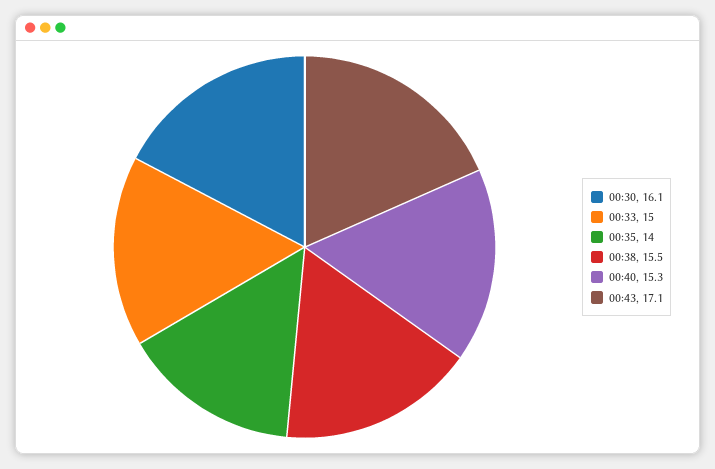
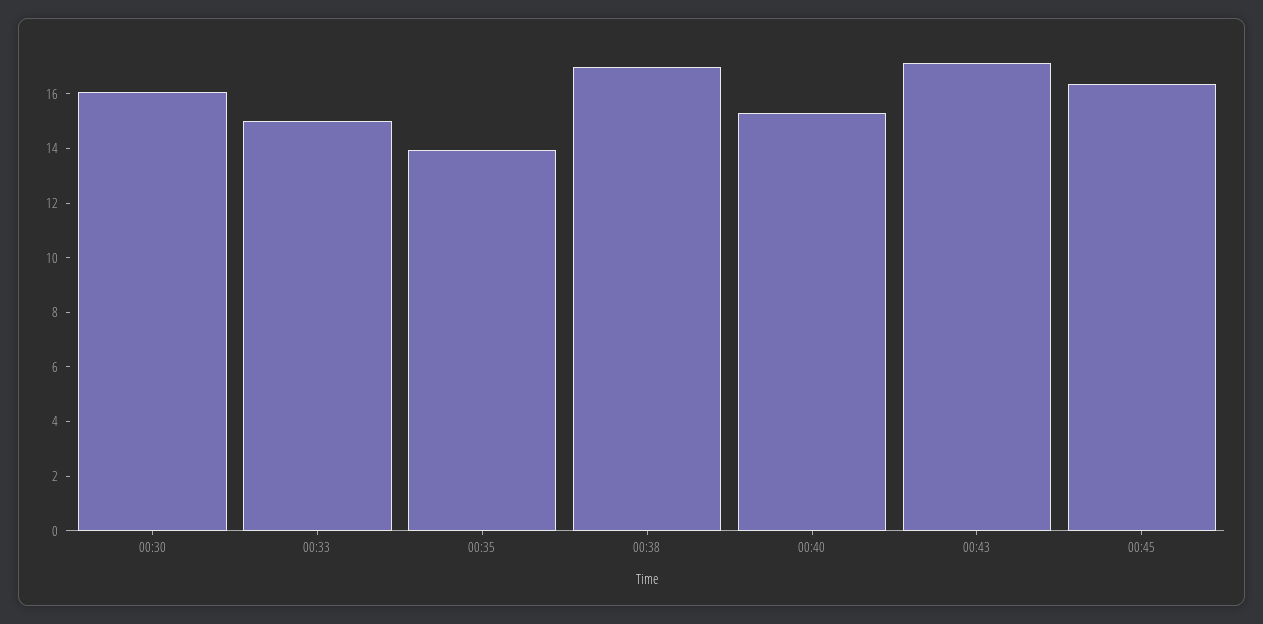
00:38: 15.5 -> 17
00:45: none -> 16.5

